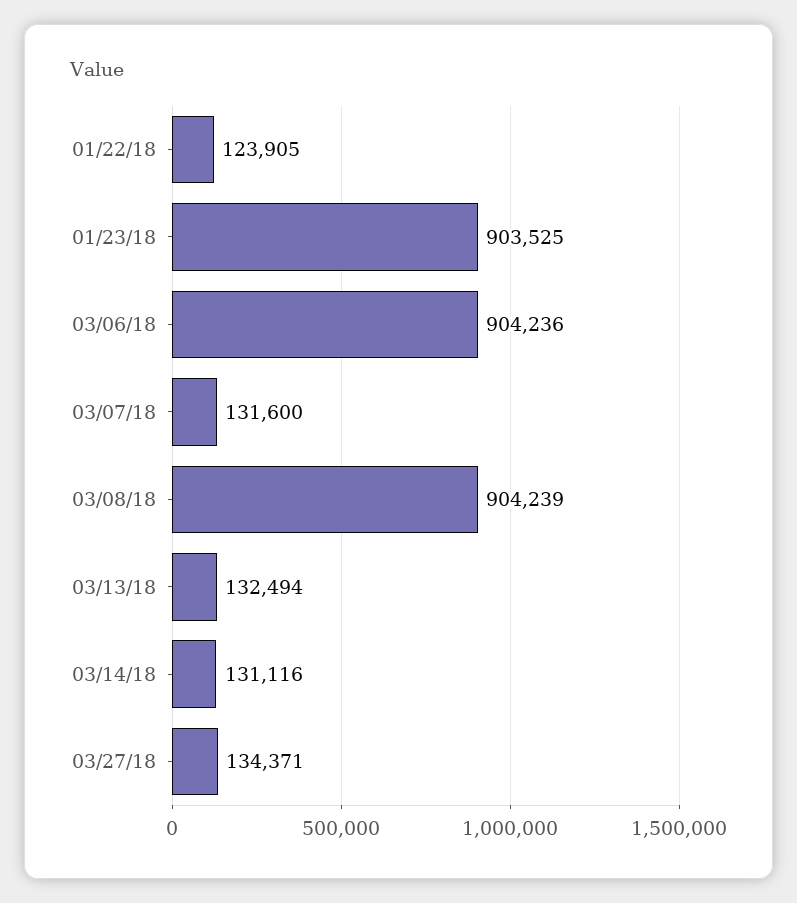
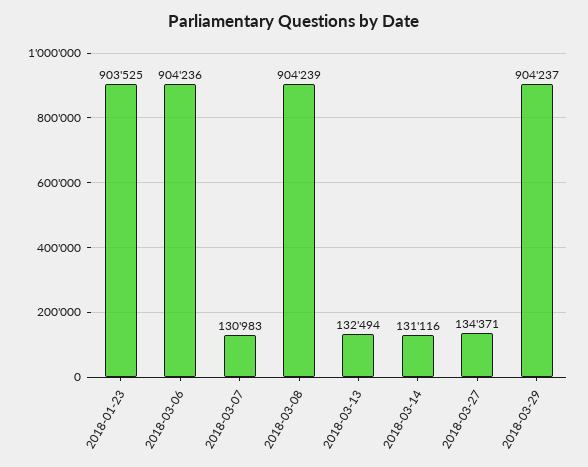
01/22/18: 123905 -> none
03/07/18: 131600 -> 130983
2018-03-29: none -> 904237

